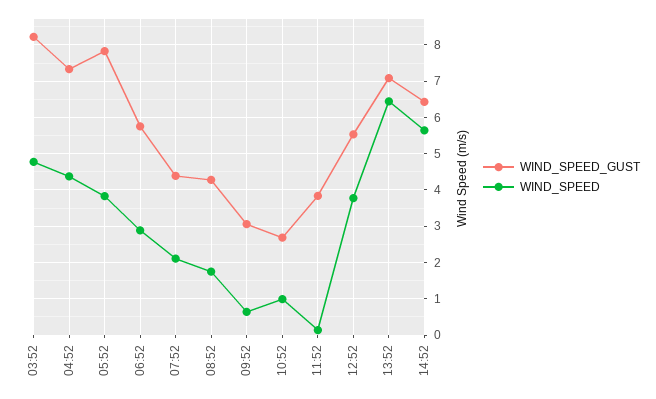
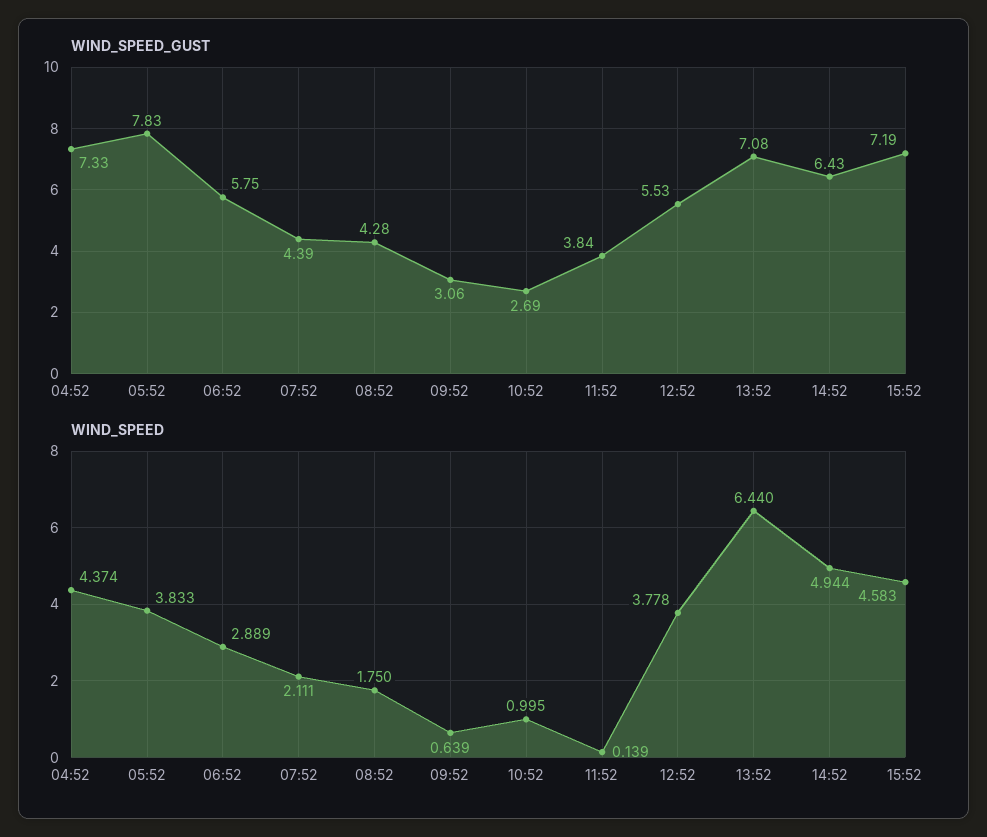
WIND_SPEED_GUST, 03:52: 8.2 -> none
WIND_SPEED, 03:52: 4.8 -> none
WIND_SPEED, 14:52: 5.6 -> 4.944
WIND_SPEED_GUST, 15:52: none -> 7.19
WIND_SPEED, 15:52: none -> 4.583

